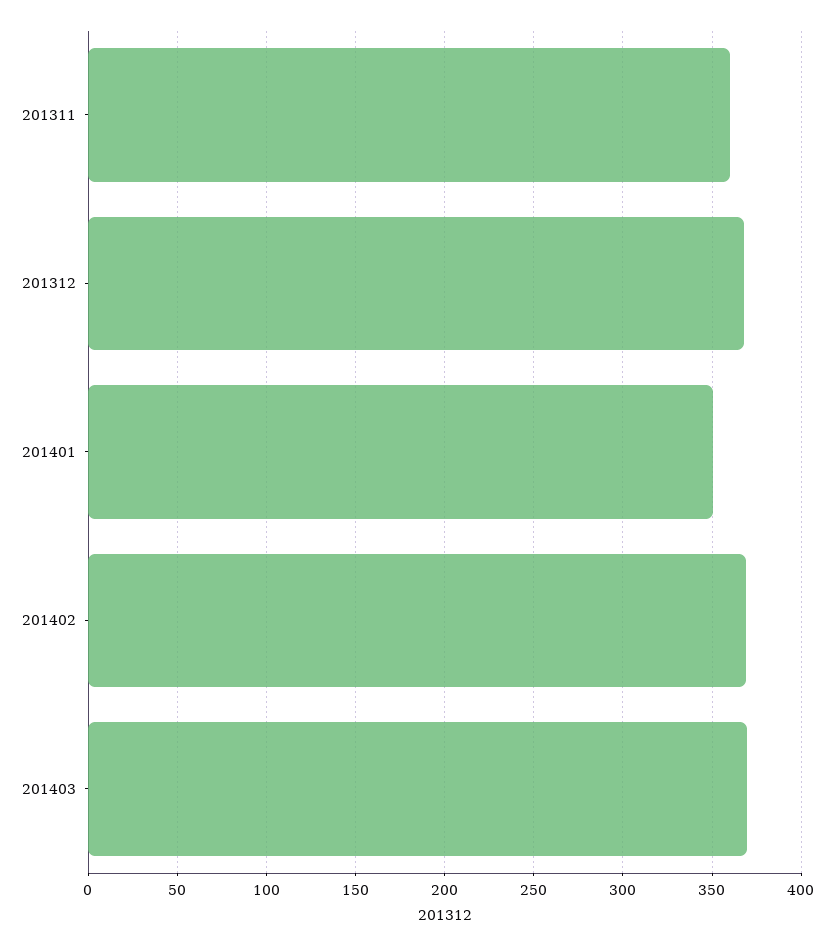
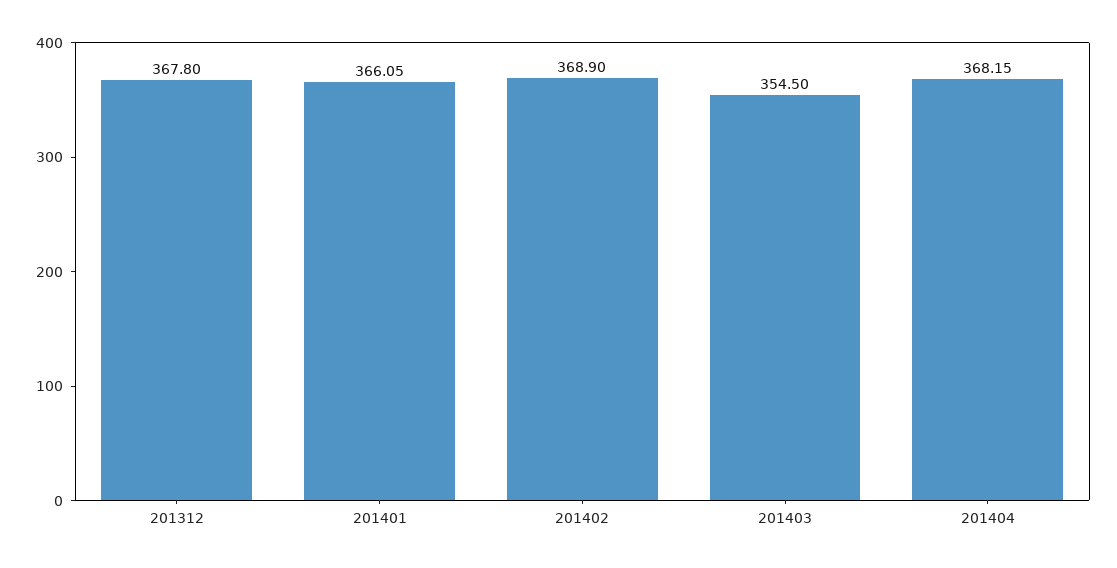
201311: 360 -> none
201401: 350 -> 366.05
201403: 370 -> 354.5
201404: none -> 368.15

